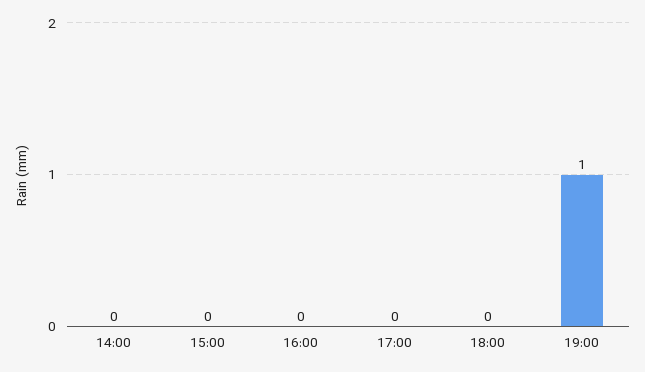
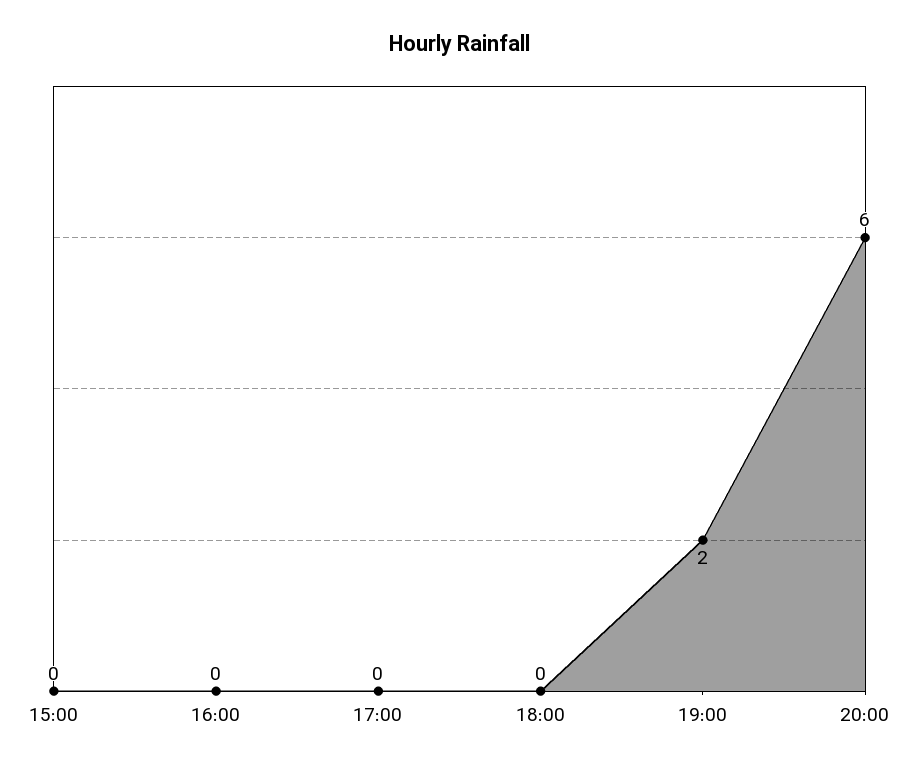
14:00: 0 -> none
19:00: 1 -> 2
20:00: none -> 6

